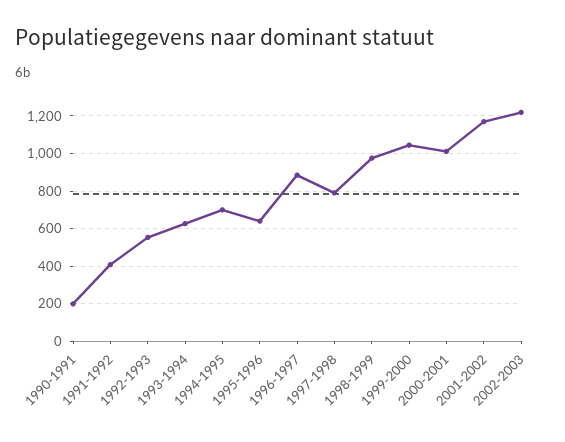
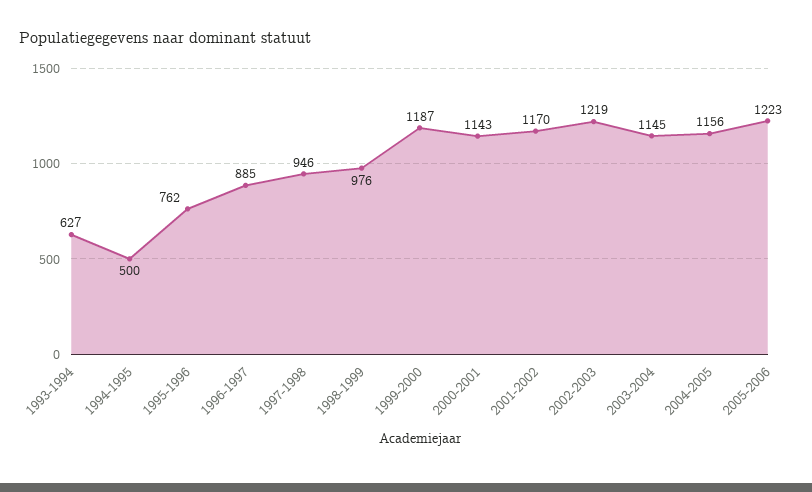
1990-1991: 200 -> none
1991-1992: 400 -> none
1992-1993: 550 -> none
1994-1995: 700 -> 500
1995-1996: 650 -> 762
1997-1998: 800 -> 946
1999-2000: 1050 -> 1187
2000-2001: 1000 -> 1143
2003-2004: none -> 1145
2004-2005: none -> 1156
2005-2006: none -> 1223

